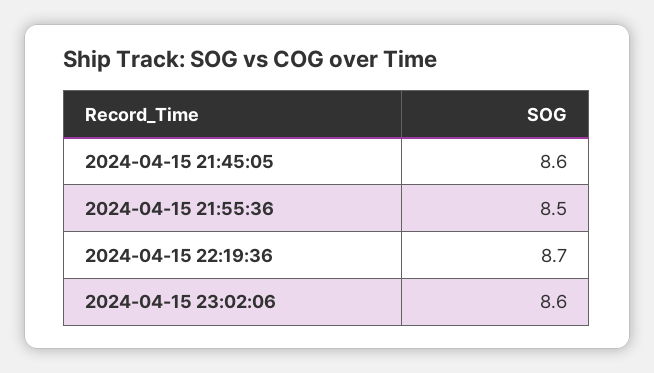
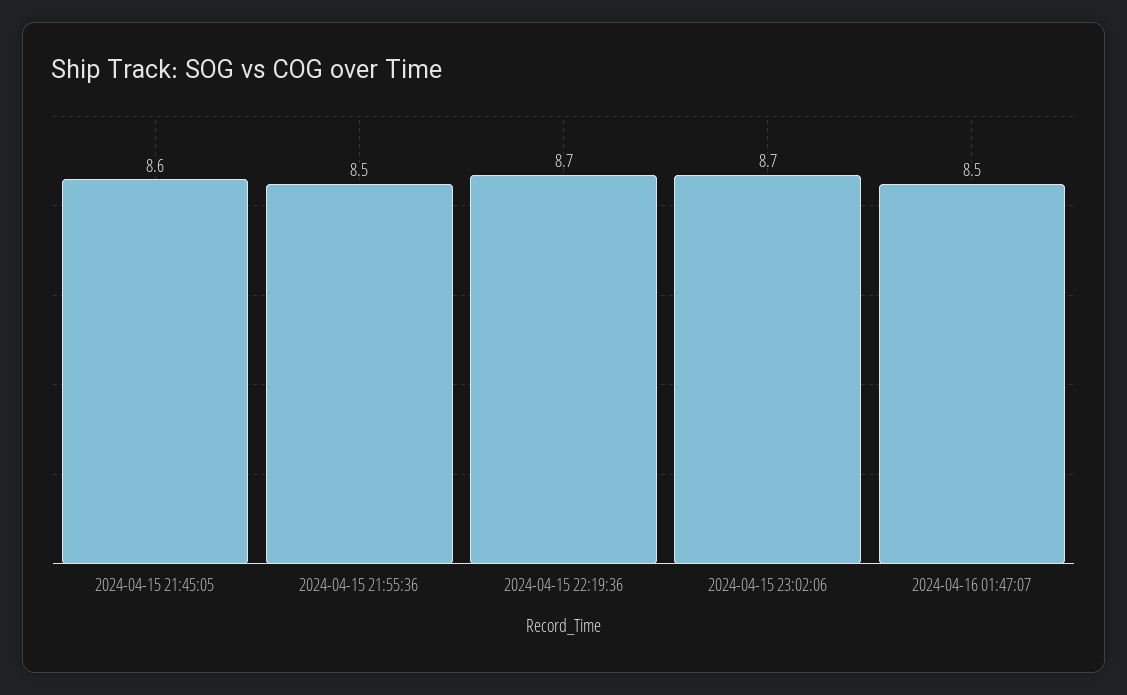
2024-04-15 23:02:06: 8.6 -> 8.7
2024-04-16 01:47:07: none -> 8.5

